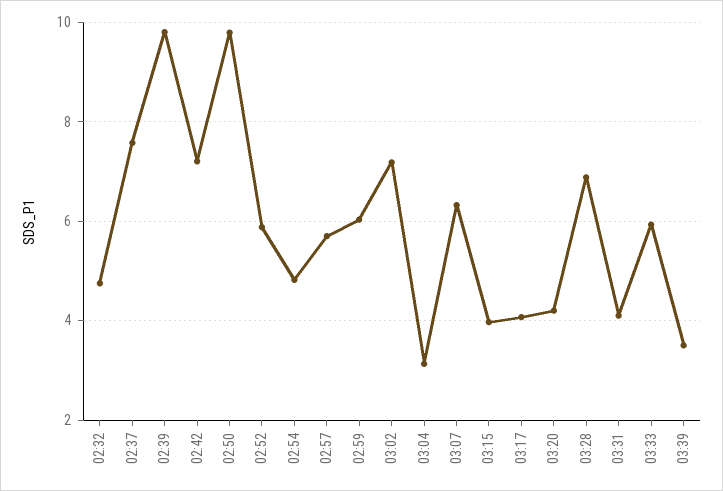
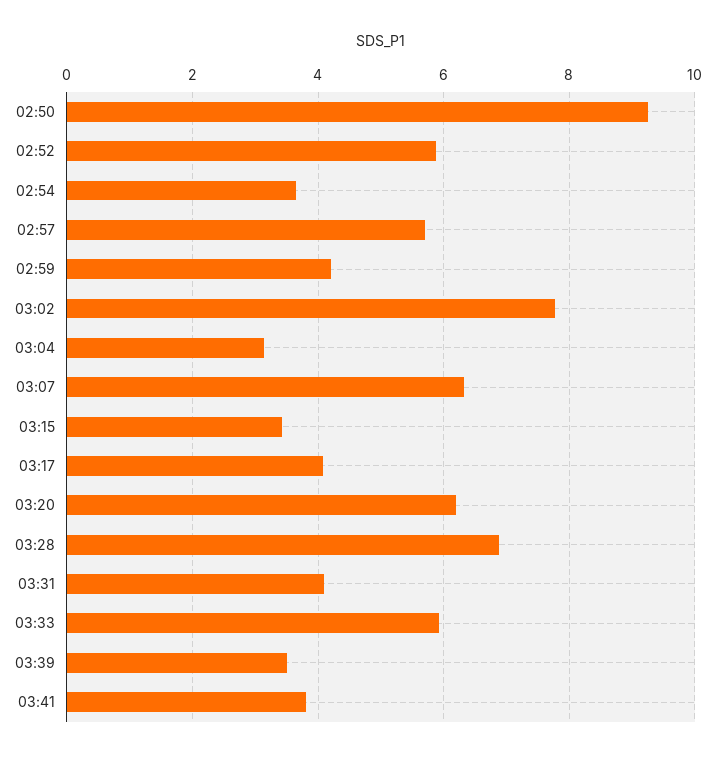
02:32: 4.8 -> none
02:37: 7.6 -> none
02:39: 9.8 -> none
02:42: 7.2 -> none
02:50: 9.8 -> 9.2
02:54: 4.8 -> 3.6
02:59: 6 -> 4.2
03:02: 7.2 -> 7.8
03:15: 4 -> 3.4
03:20: 4.2 -> 6.2
03:41: none -> 3.8

